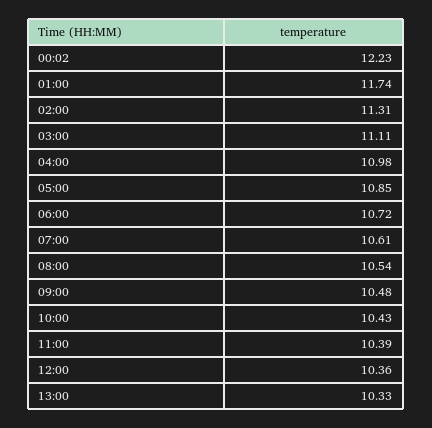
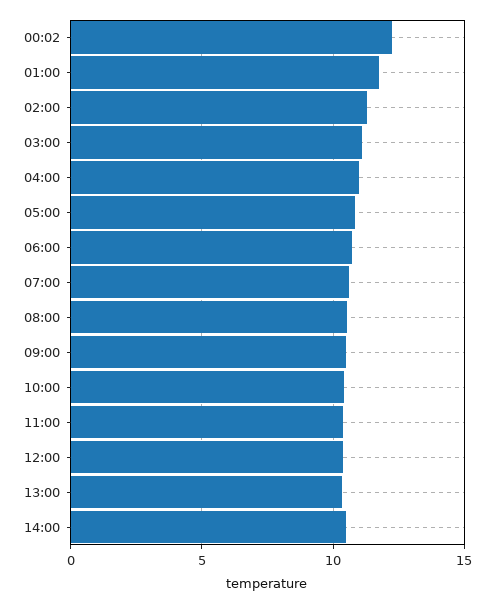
14:00: none -> 10.5

